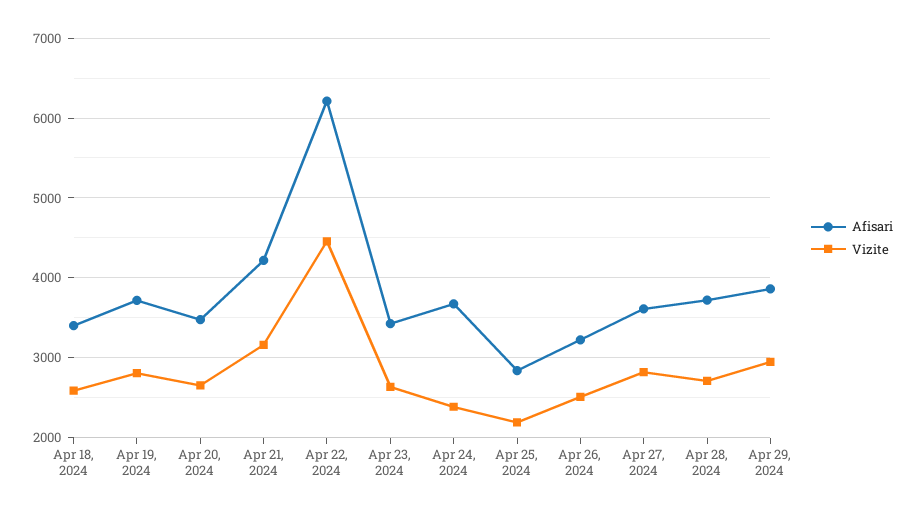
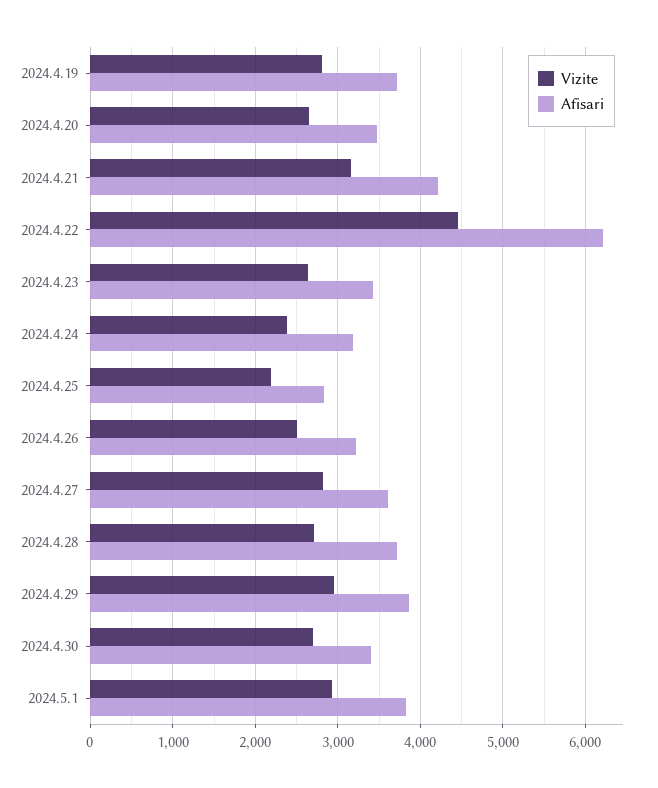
Afisari, Apr 18, 2024: 3400 -> none
Vizite, Apr 18, 2024: 2600 -> none
Afisari, Apr 24, 2024: 3700 -> 3200
Vizite, 2024.4.30: none -> 2700
Afisari, 2024.4.30: none -> 3400
Vizite, 2024.5.1: none -> 2900
Afisari, 2024.5.1: none -> 3800

